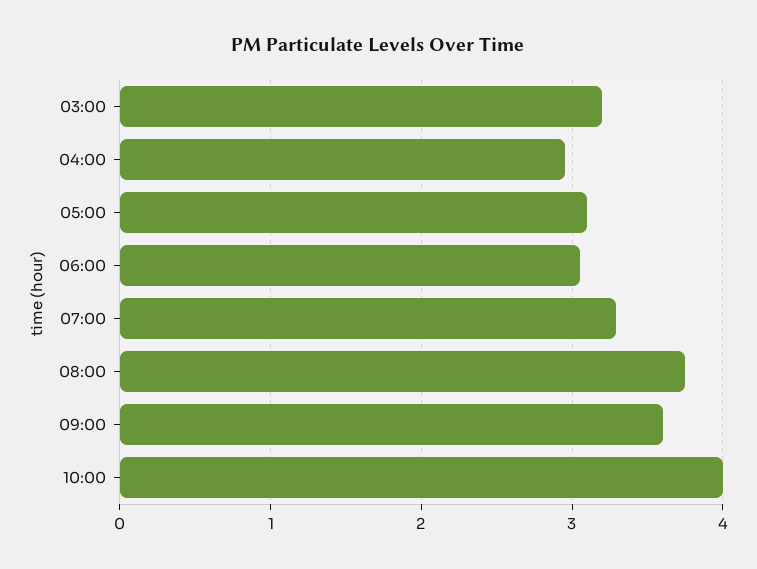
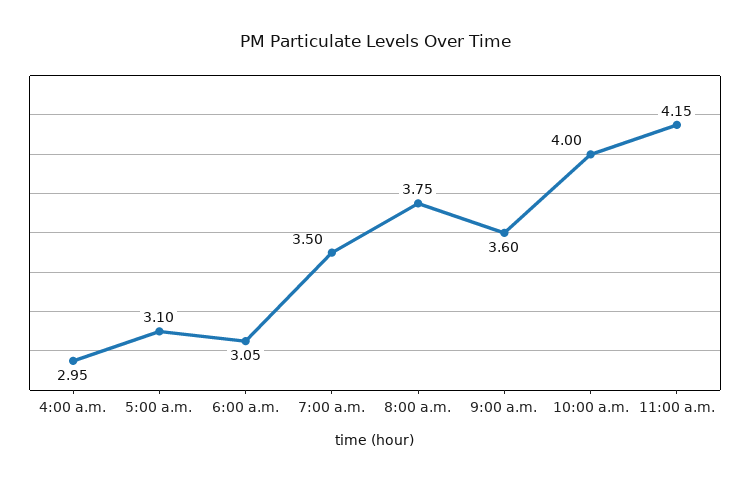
03:00: 3.2 -> none
07:00: 3.3 -> 3.5
11:00 a.m.: none -> 4.15

